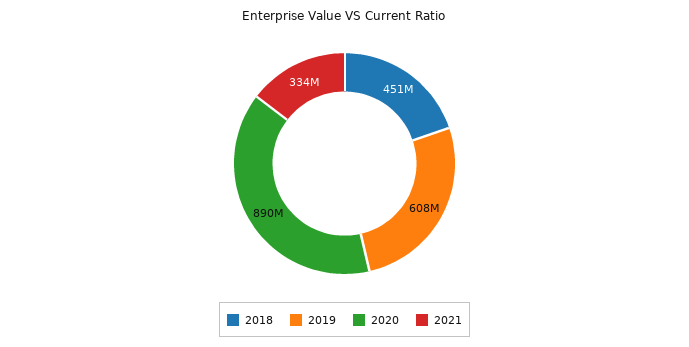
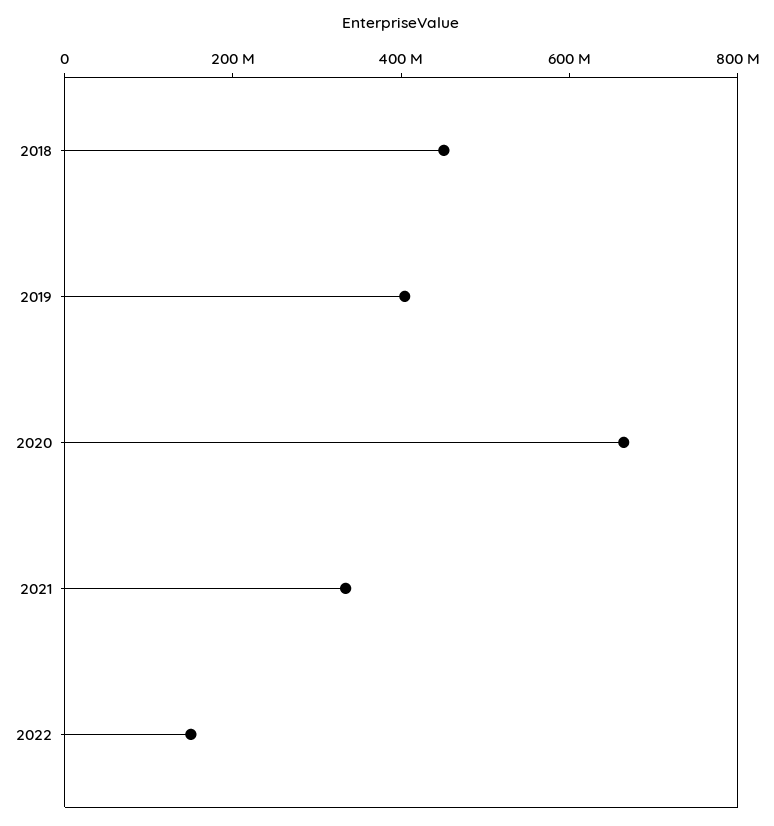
2019: 608000000 -> 400000000
2020: 890000000 -> 650000000
2022: none -> 150000000

